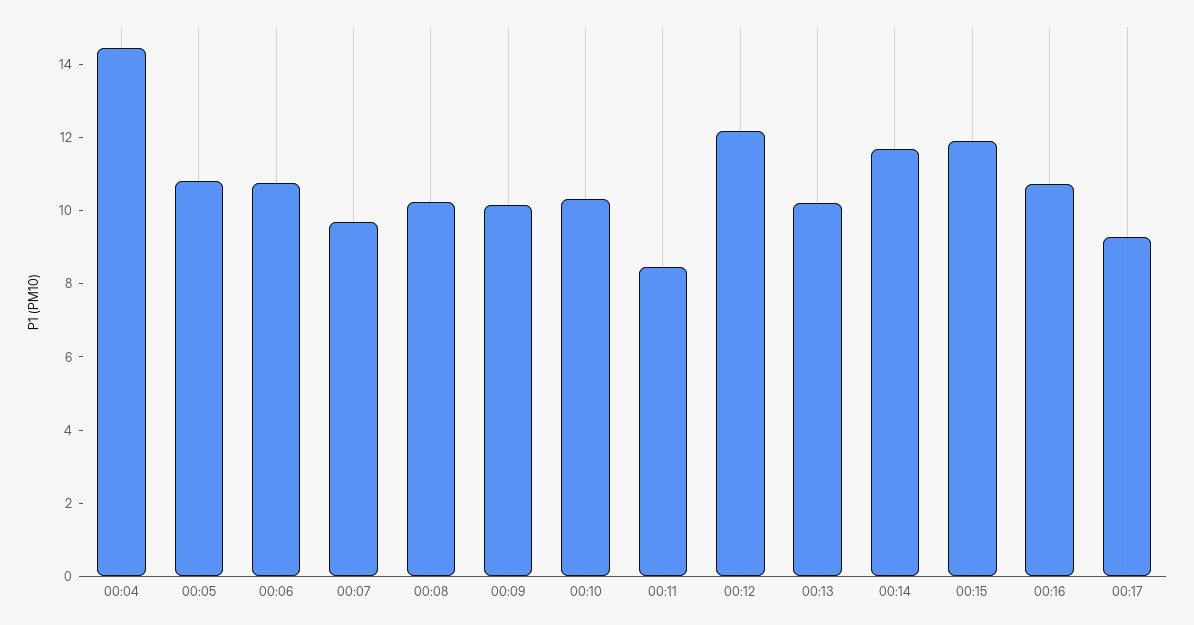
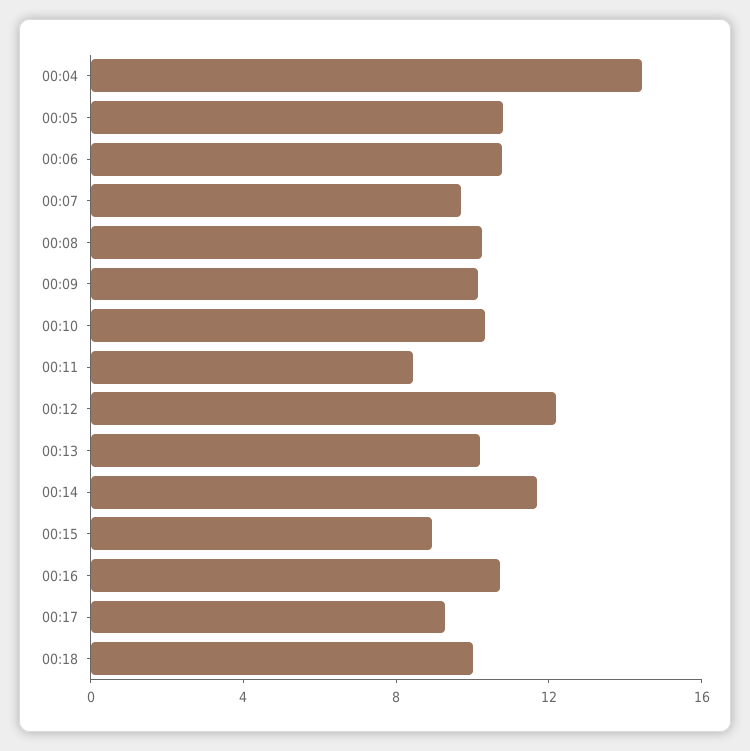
00:15: 12 -> 9
00:18: none -> 10

